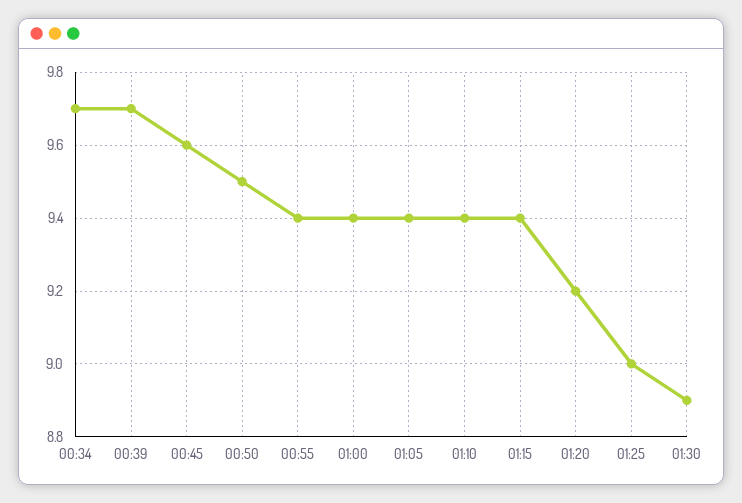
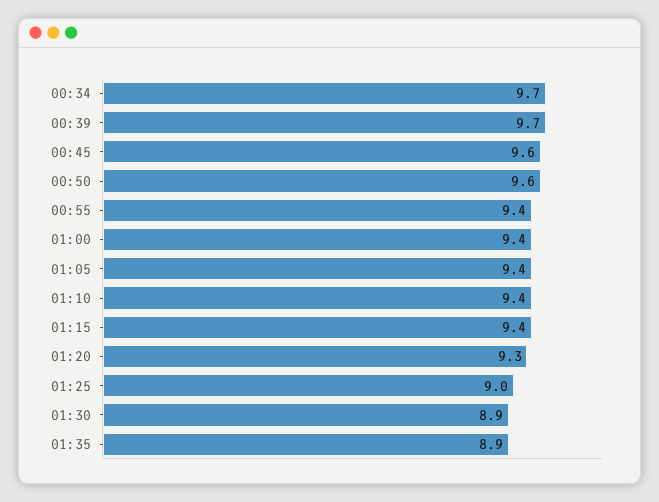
00:50: 9.5 -> 9.6
01:20: 9.2 -> 9.3
01:35: none -> 8.9

